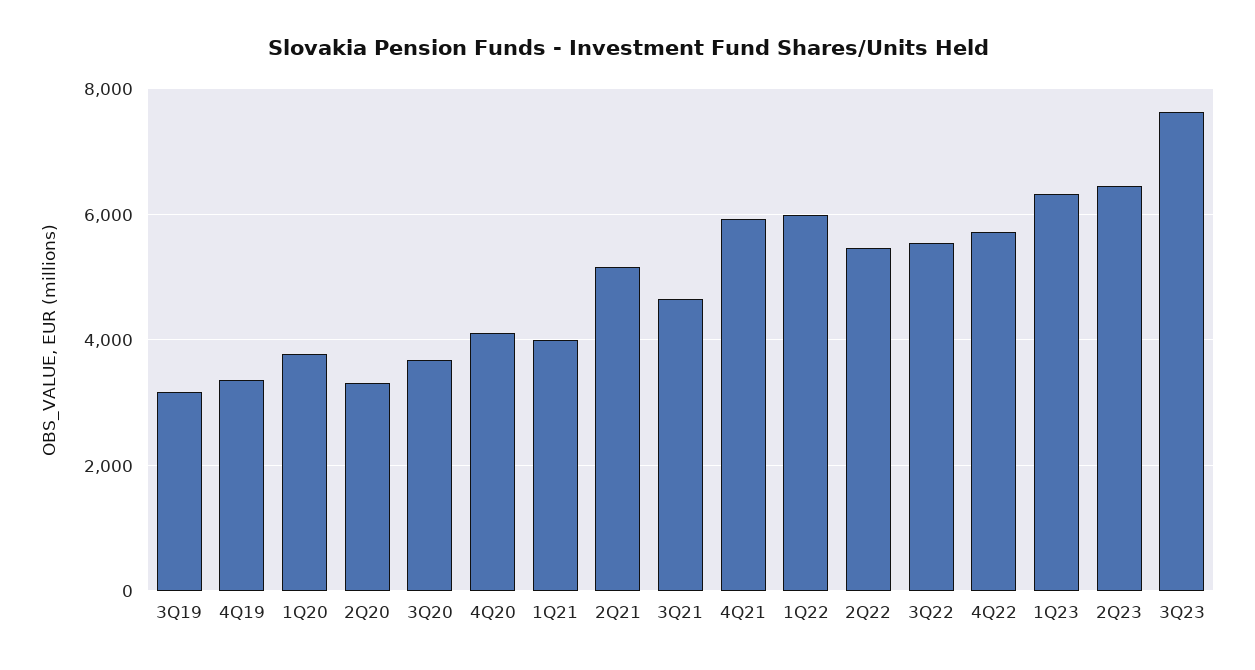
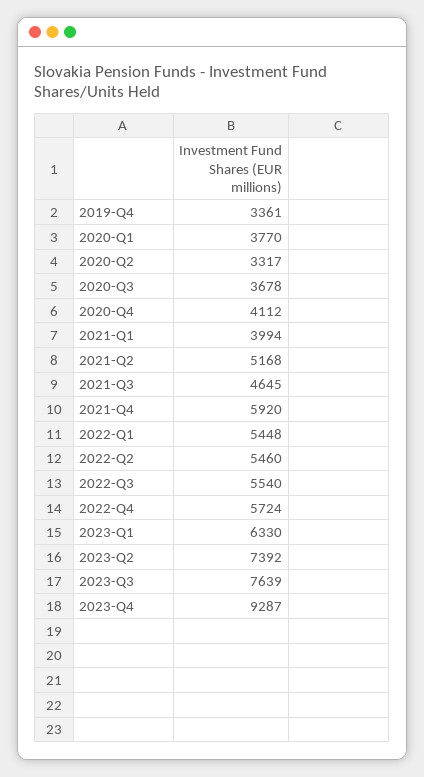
3Q19: 3200 -> none
1Q22: 6000 -> 5448
2Q23: 6400 -> 7392
2023-Q4: none -> 9287

